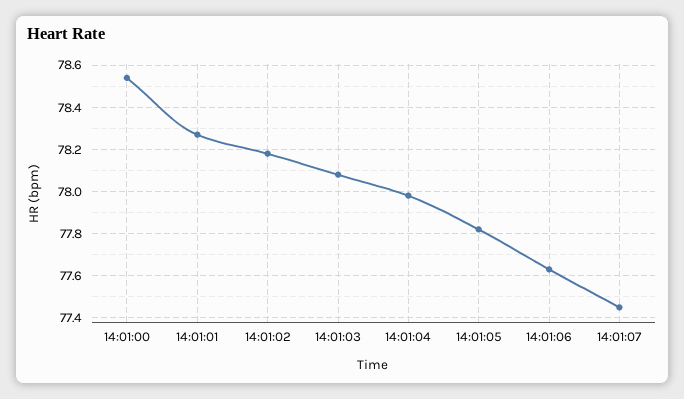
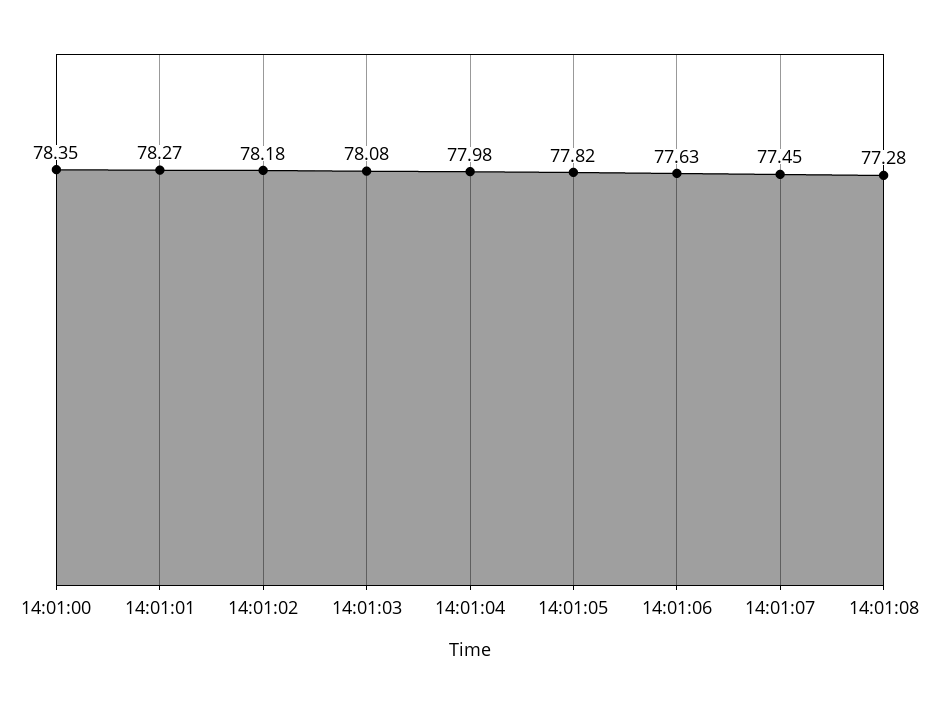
14:01:00: 78.55 -> 78.35
14:01:08: none -> 77.28

